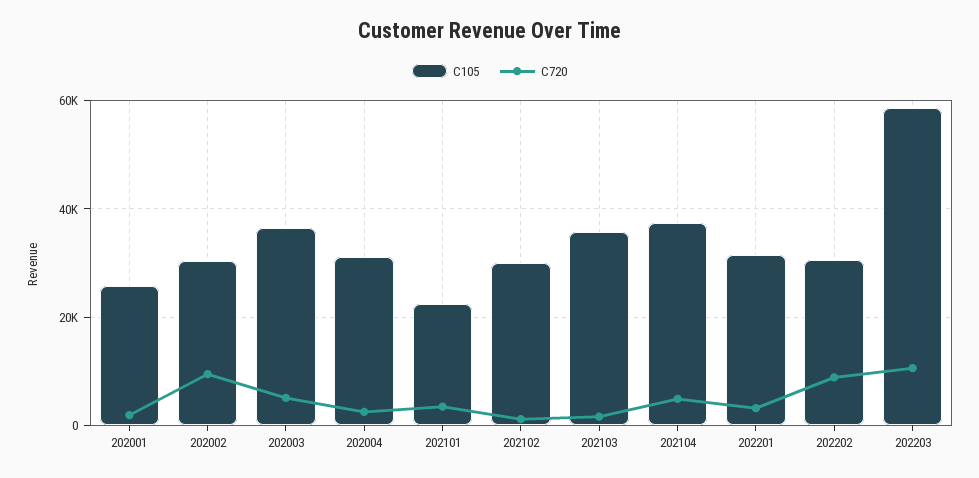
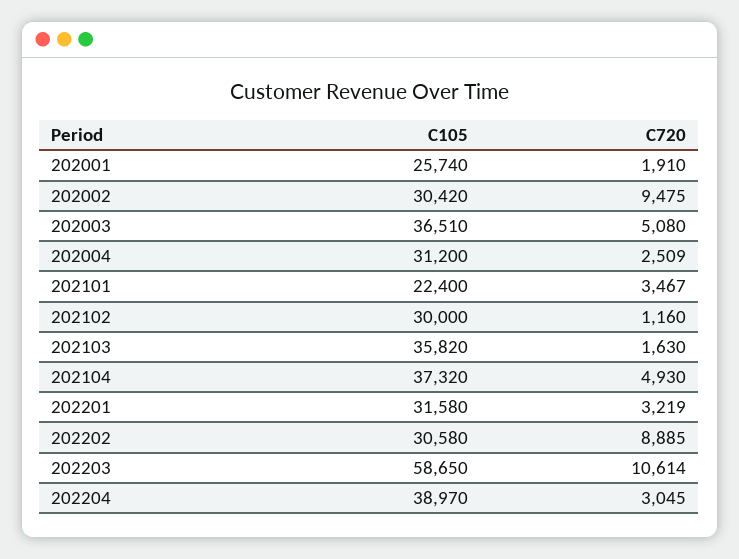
C105, 202204: none -> 38970
C720, 202204: none -> 3045

